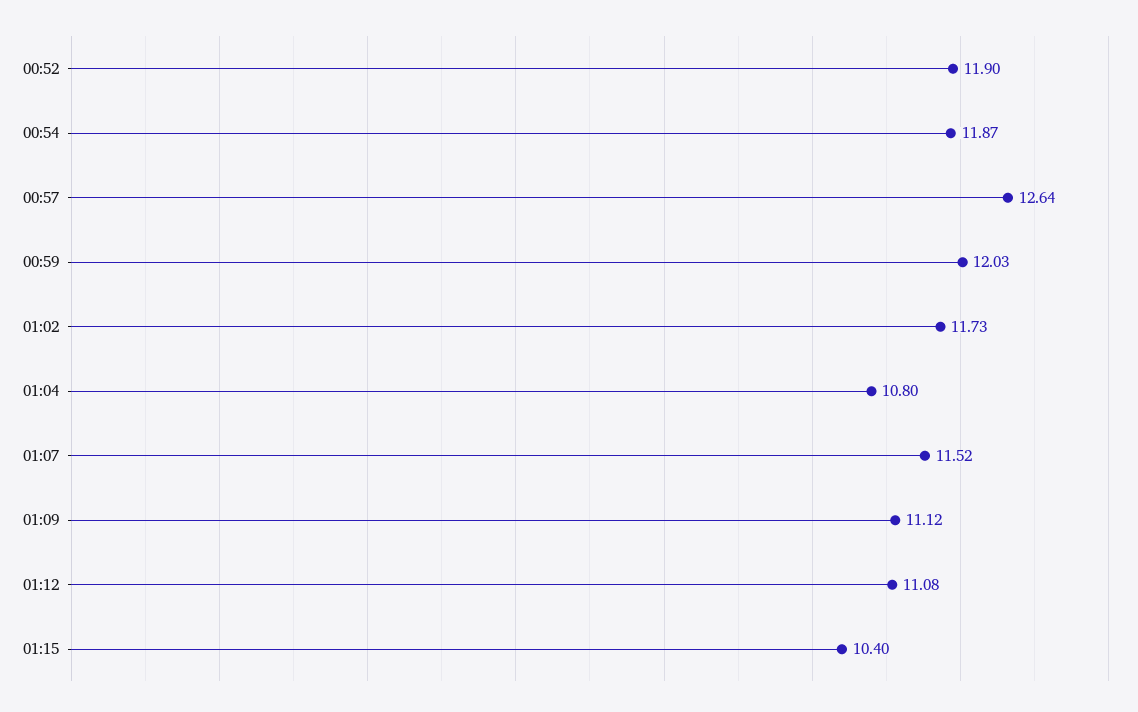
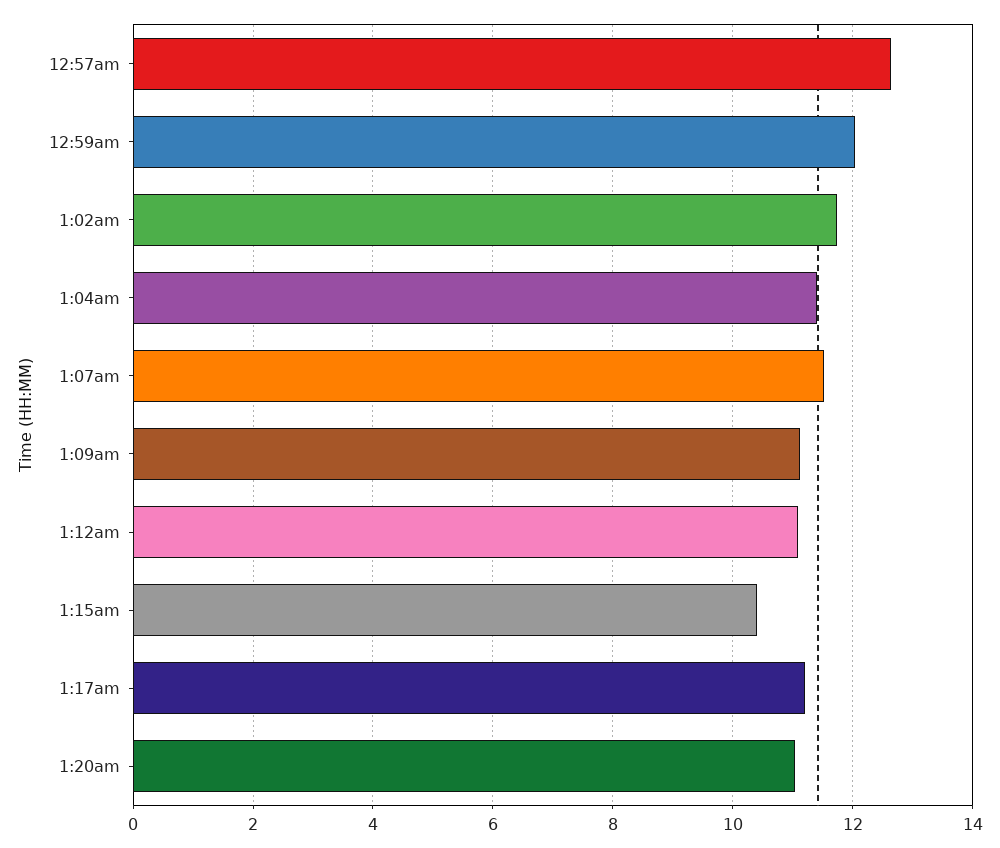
00:52: 11.9 -> none
00:54: 11.87 -> none
01:04: 10.8 -> 11.4
1:17am: none -> 11.2
1:20am: none -> 11

